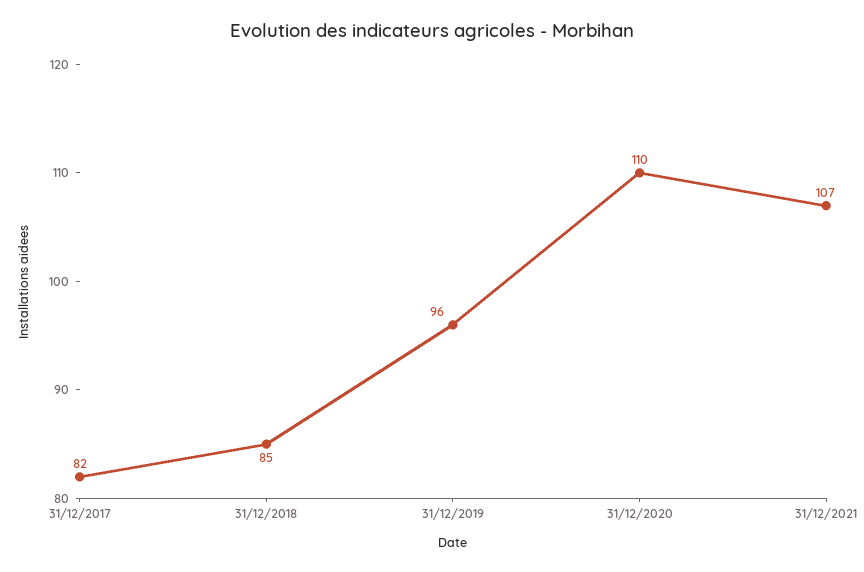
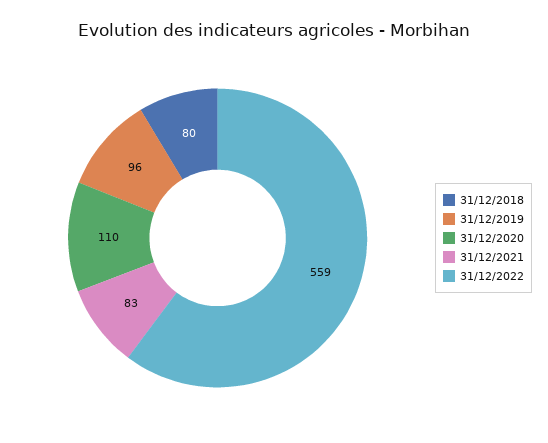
31/12/2017: 82 -> none
31/12/2018: 85 -> 80
31/12/2021: 107 -> 83
31/12/2022: none -> 559

